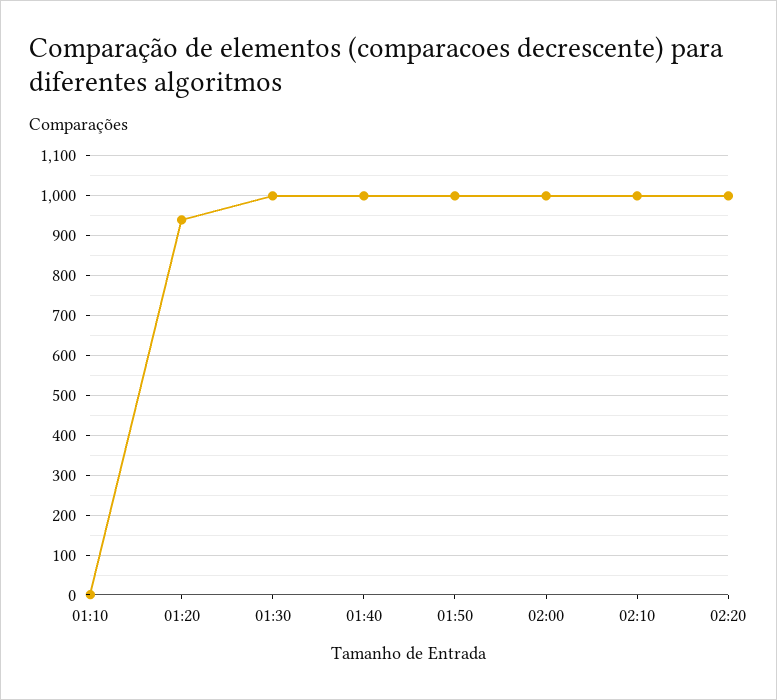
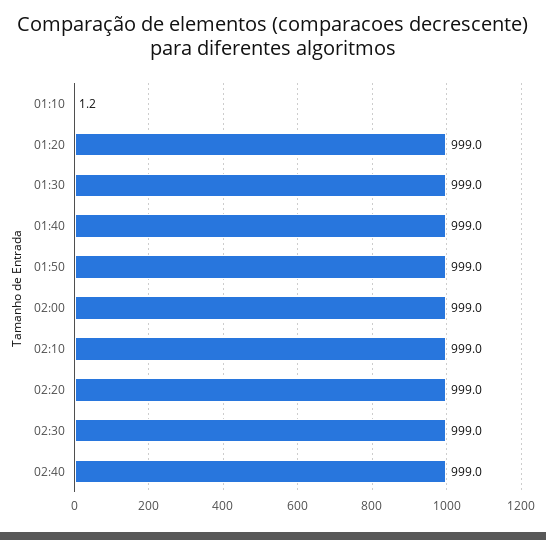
01:20: 940 -> 999
02:30: none -> 999
02:40: none -> 999

